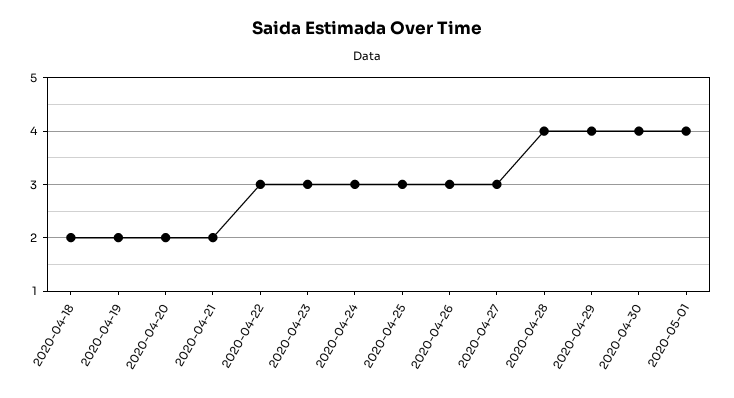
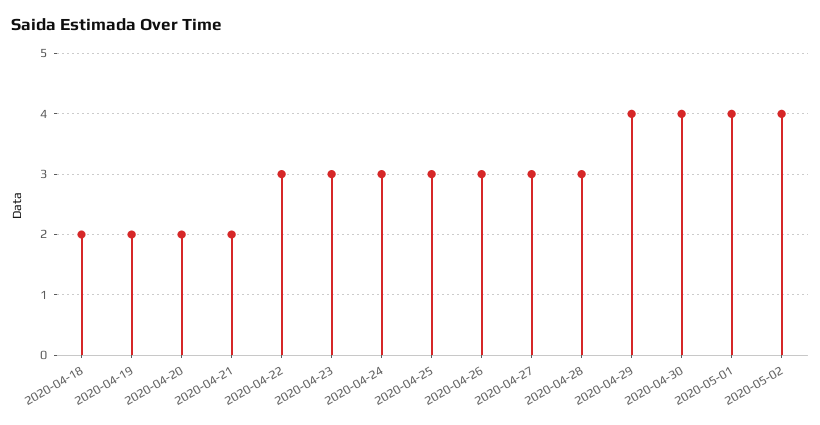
2020-04-28: 4 -> 3
2020-05-02: none -> 4

